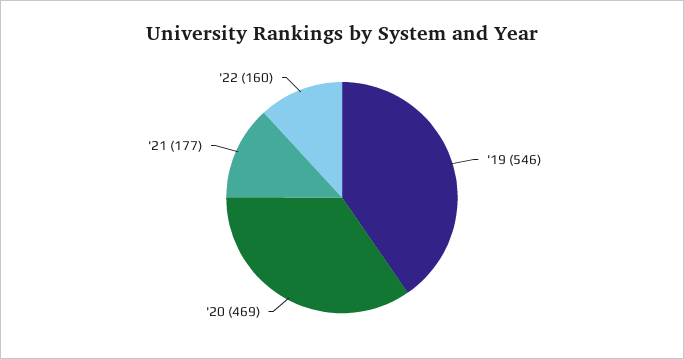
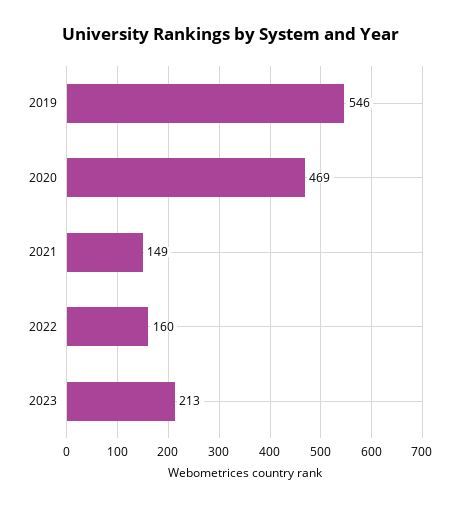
'21: 177 -> 149
2023: none -> 213

